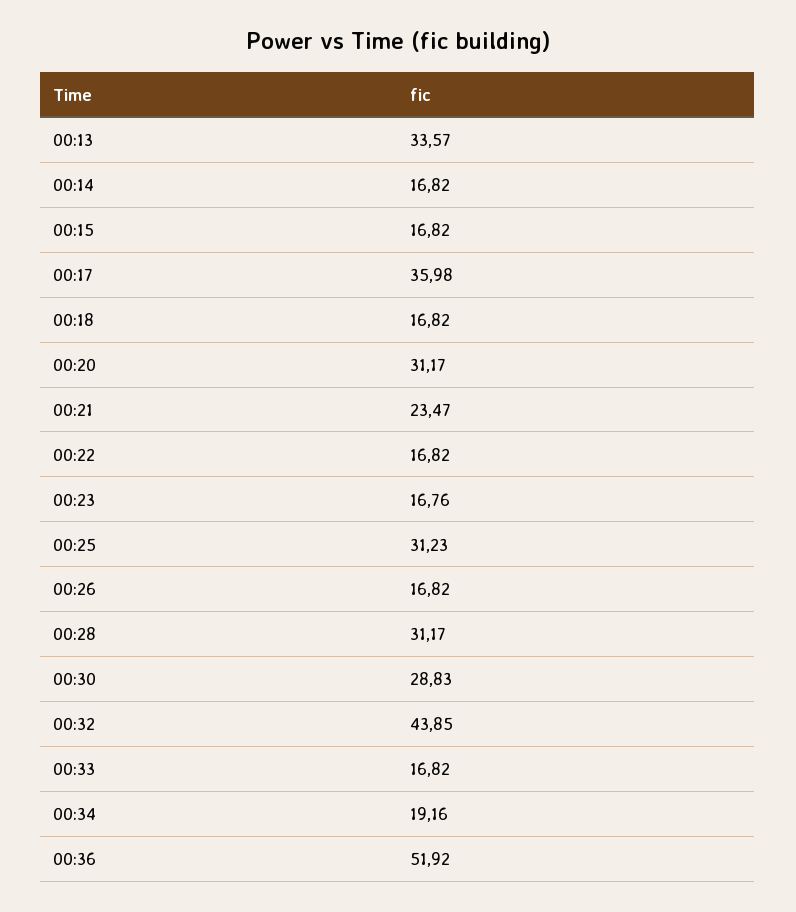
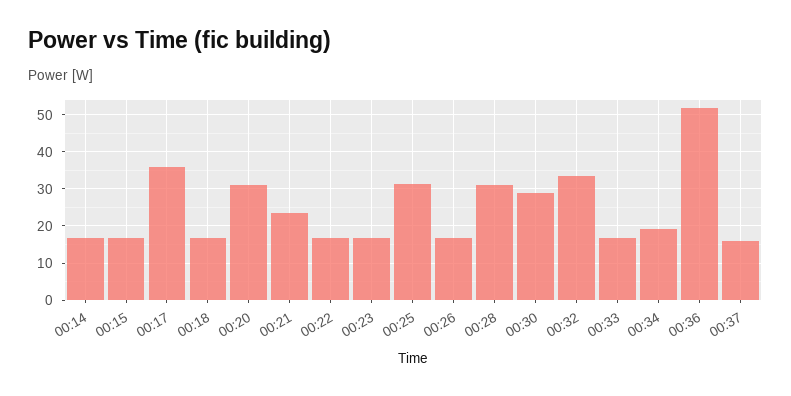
00:13: 33.57 -> none
00:32: 43.85 -> 34
00:37: none -> 16

